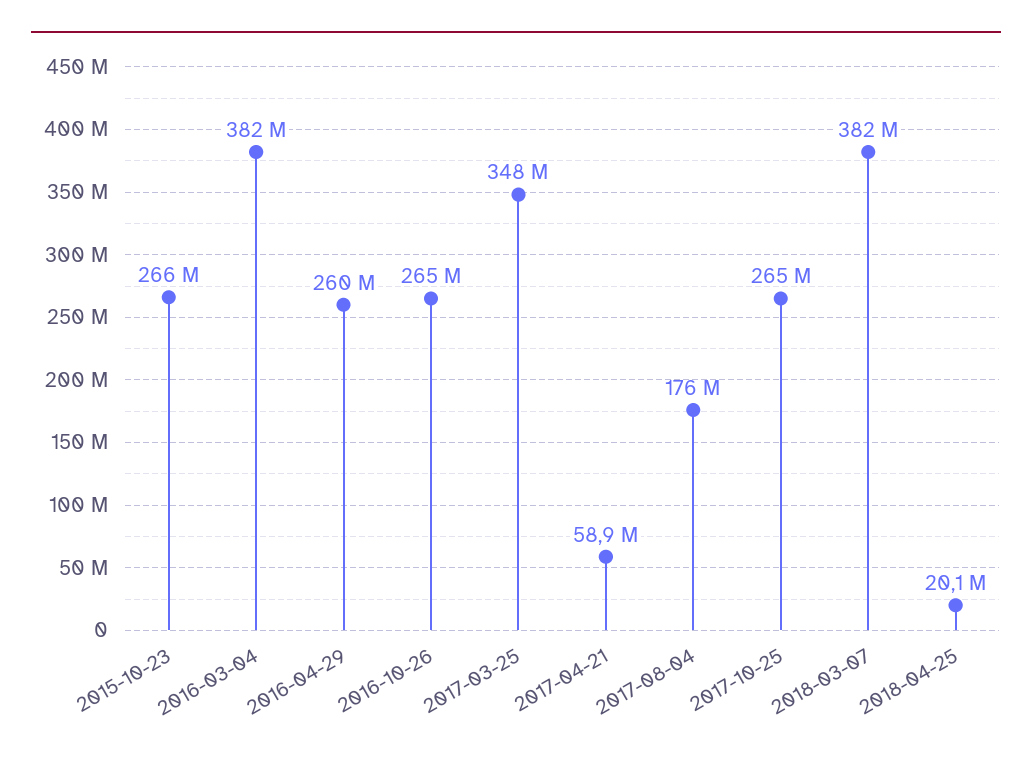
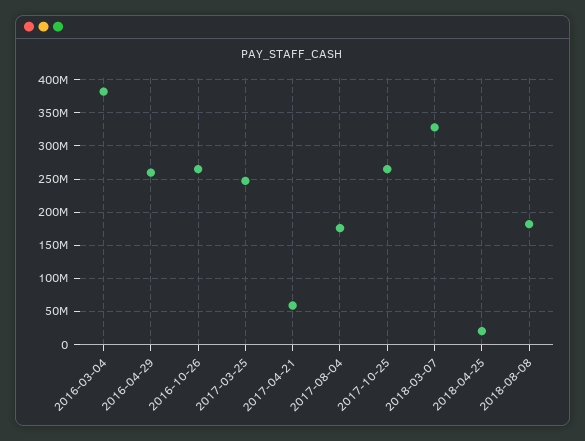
2015-10-23: 266000000 -> none
2017-03-25: 348000000 -> 250000000
2018-03-07: 382000000 -> 330000000
2018-08-08: none -> 180000000

